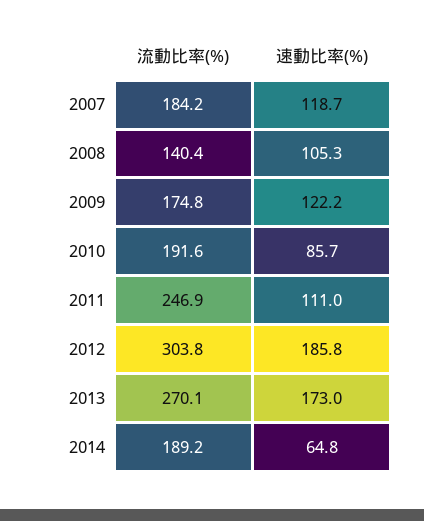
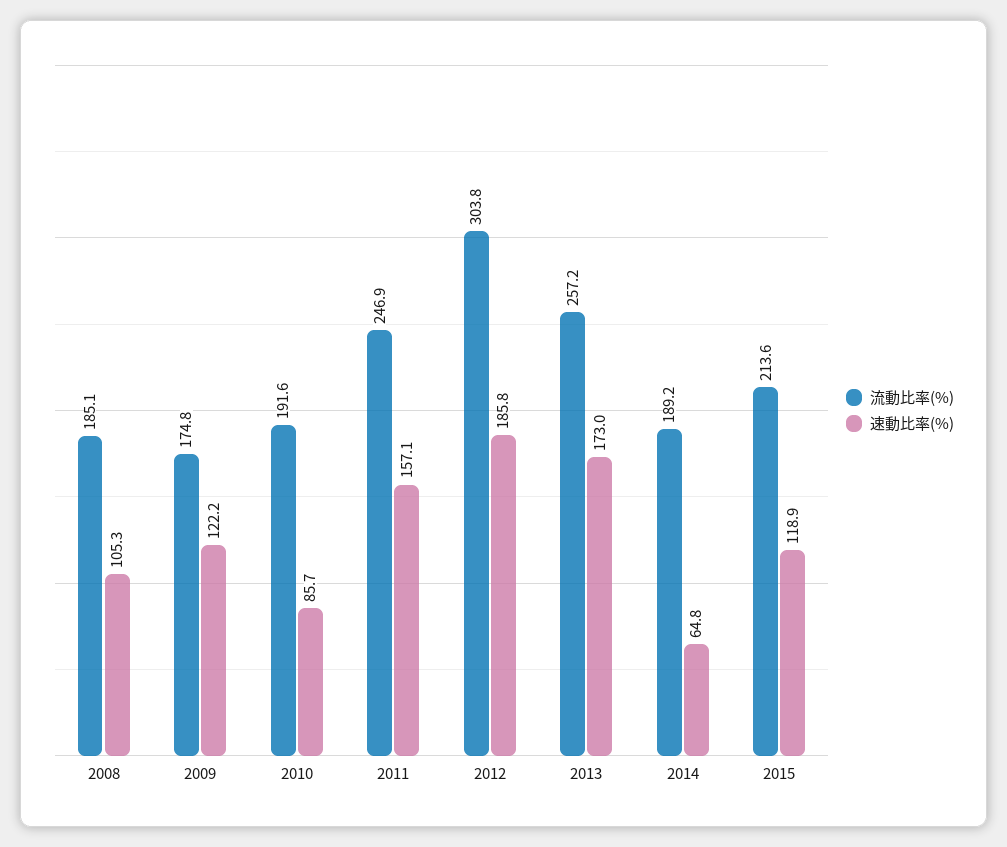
流動比率(%), 2007: 184.2 -> none
速動比率(%), 2007: 118.7 -> none
流動比率(%), 2008: 140.4 -> 185.1
速動比率(%), 2011: 111 -> 157.1
流動比率(%), 2013: 270.1 -> 257.2
流動比率(%), 2015: none -> 213.6
速動比率(%), 2015: none -> 118.9

